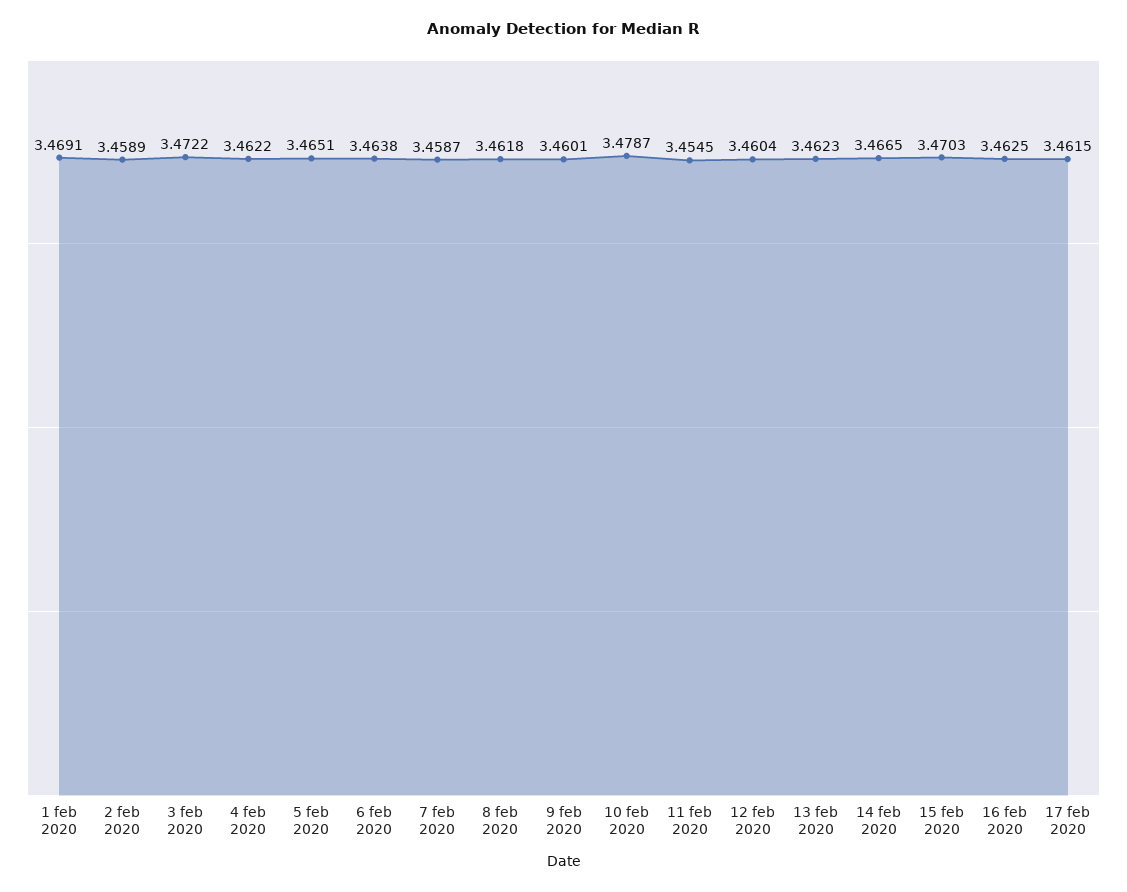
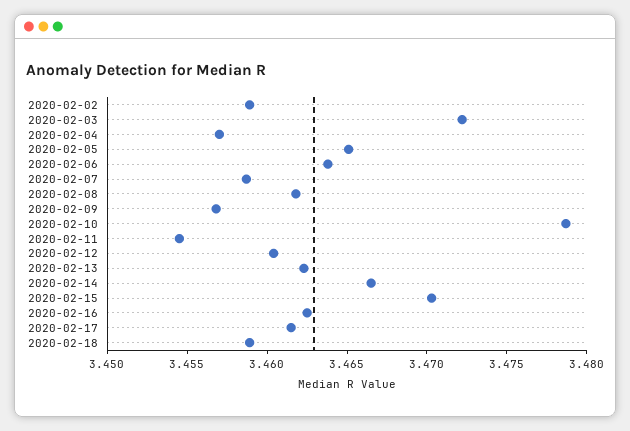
1 feb 2020: 3.4691 -> none
4 feb 2020: 3.4622 -> 3.457
9 feb 2020: 3.4601 -> 3.457
2020-02-18: none -> 3.459

